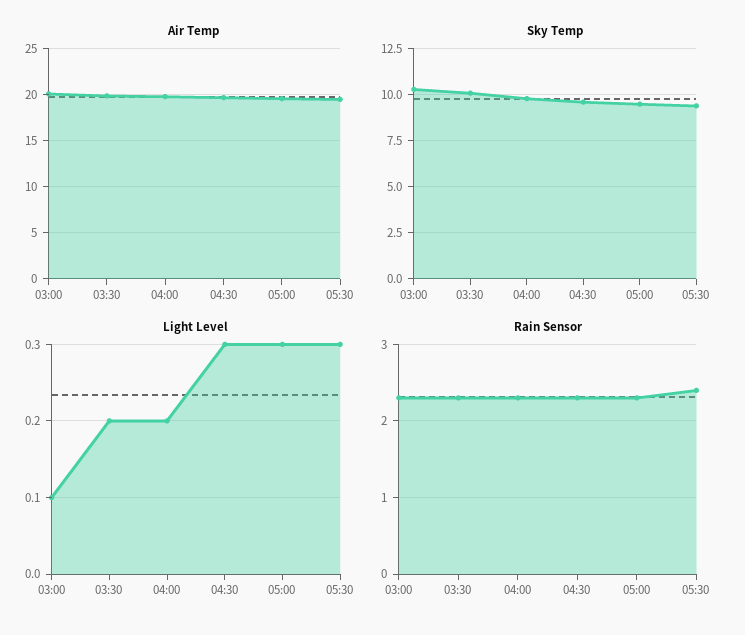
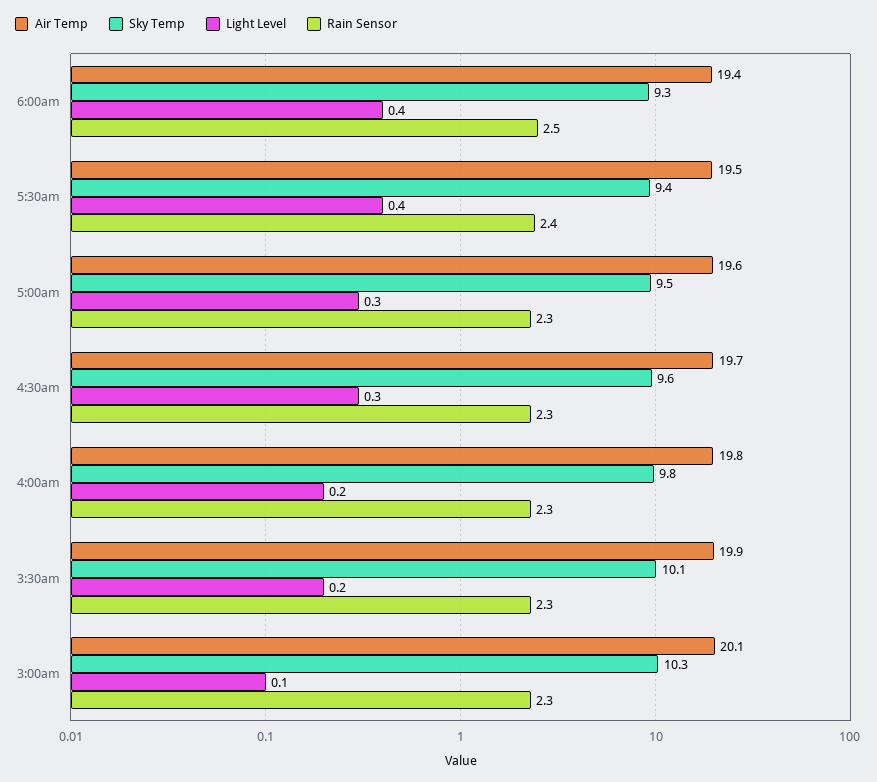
Light Level, 05:30: 0.3 -> 0.4
Air Temp, 6:00am: none -> 19.4
Sky Temp, 6:00am: none -> 9.3
Light Level, 6:00am: none -> 0.4
Rain Sensor, 6:00am: none -> 2.5

